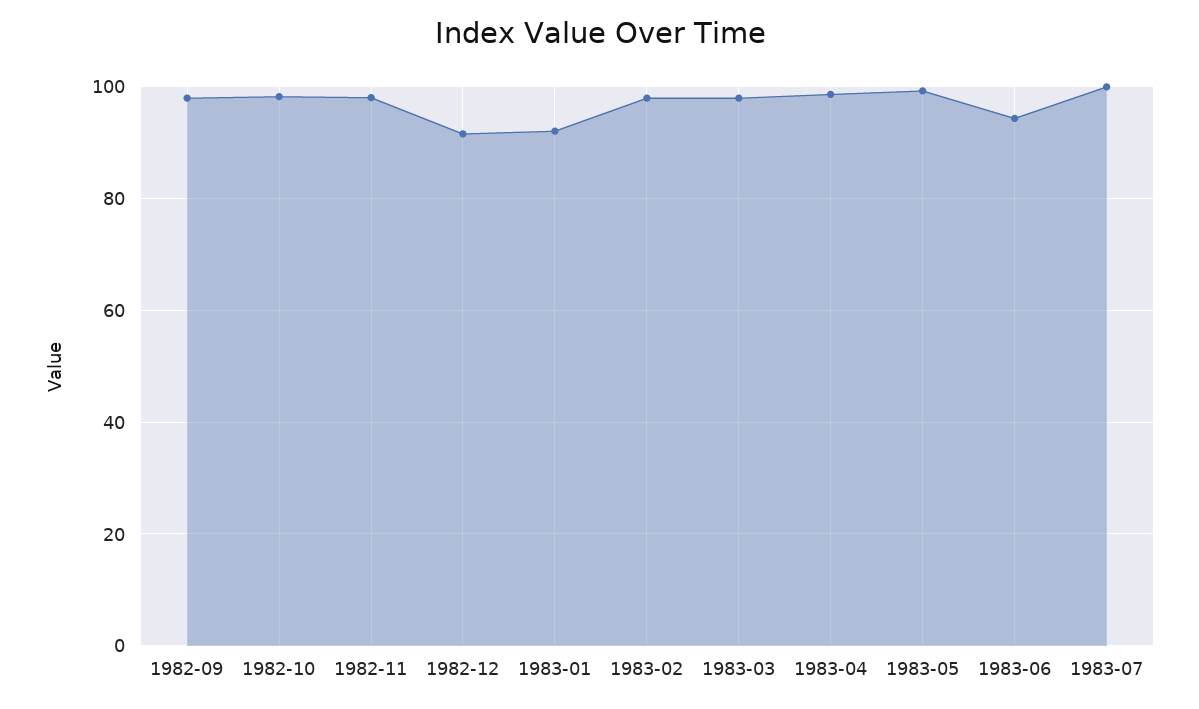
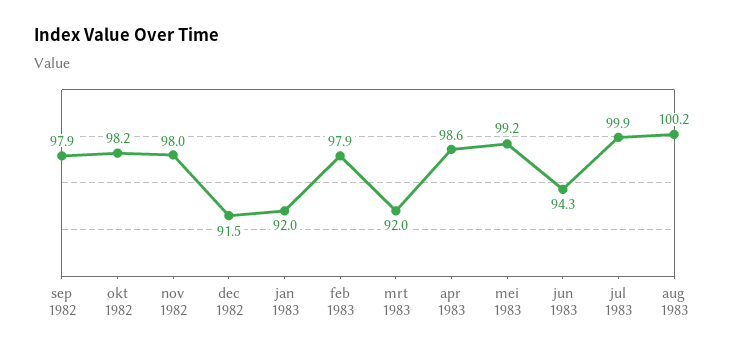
1983-03: 98 -> 92
aug 1983: none -> 100.2

